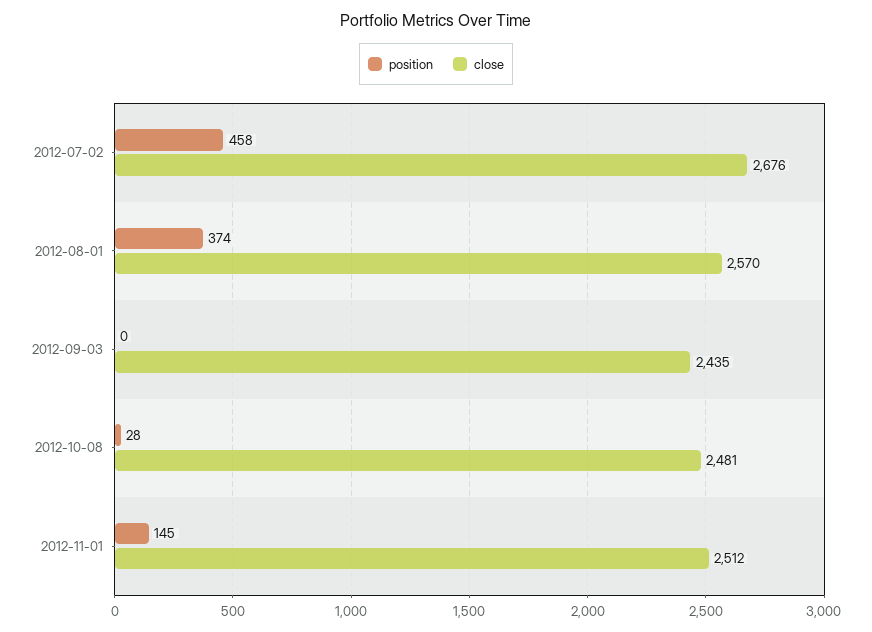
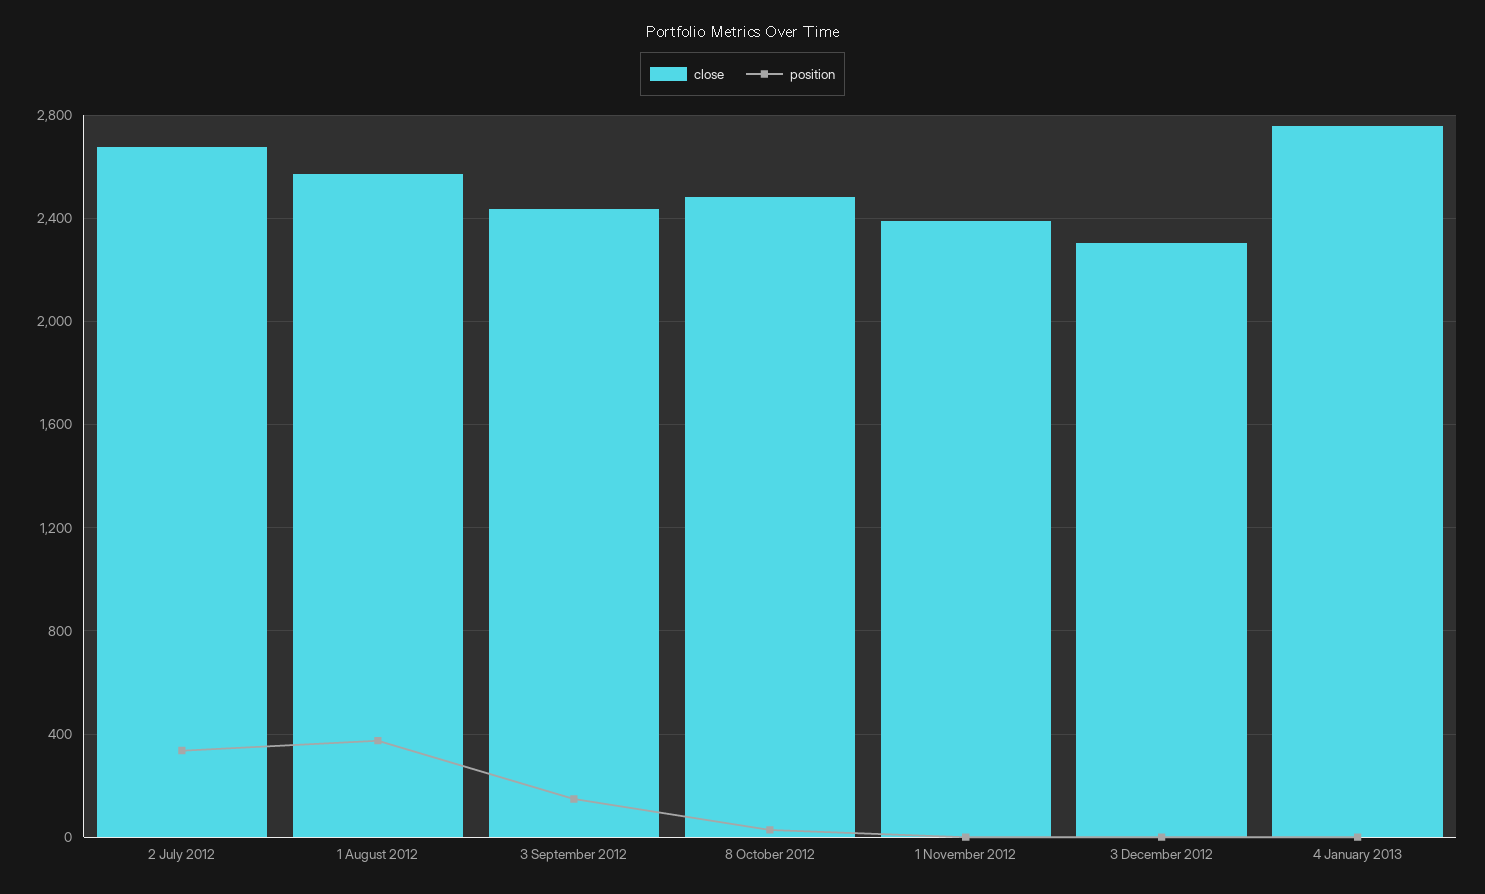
position, 2012-07-02: 458 -> 350
position, 2012-09-03: 0 -> 150
position, 2012-11-01: 145 -> 0
close, 2012-11-01: 2512 -> 2400
close, 3 December 2012: none -> 2300
position, 3 December 2012: none -> 0
close, 4 January 2013: none -> 2750
position, 4 January 2013: none -> 0

